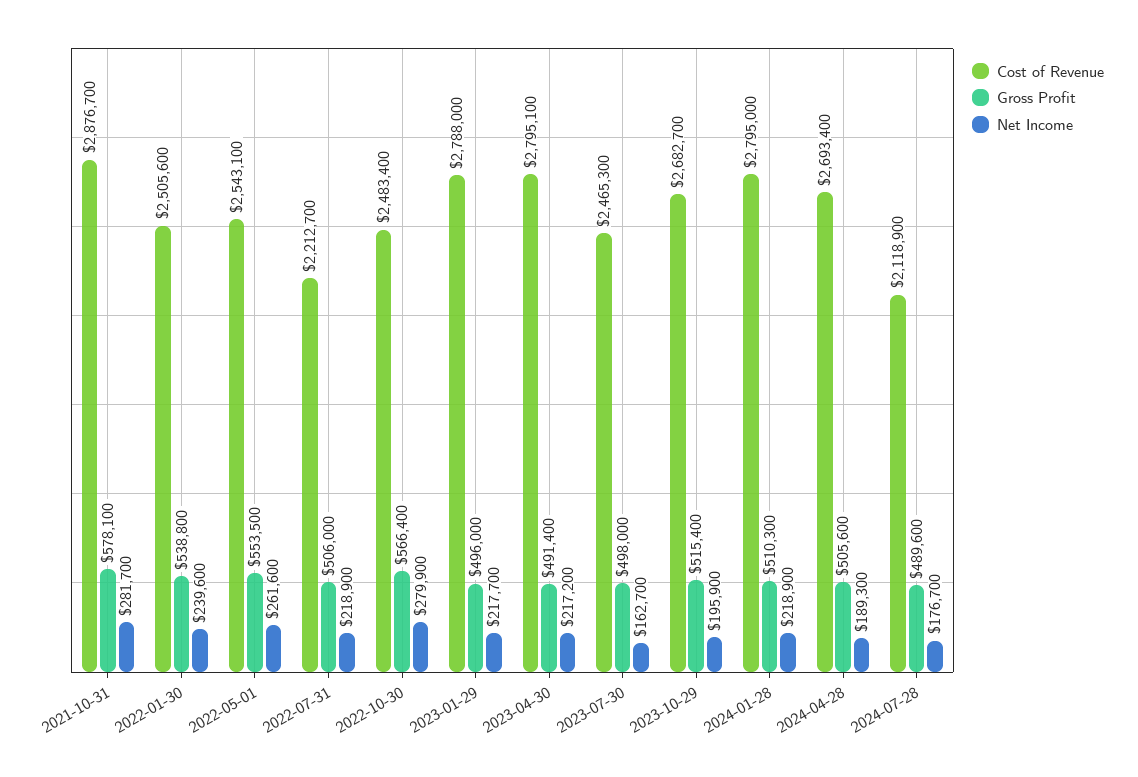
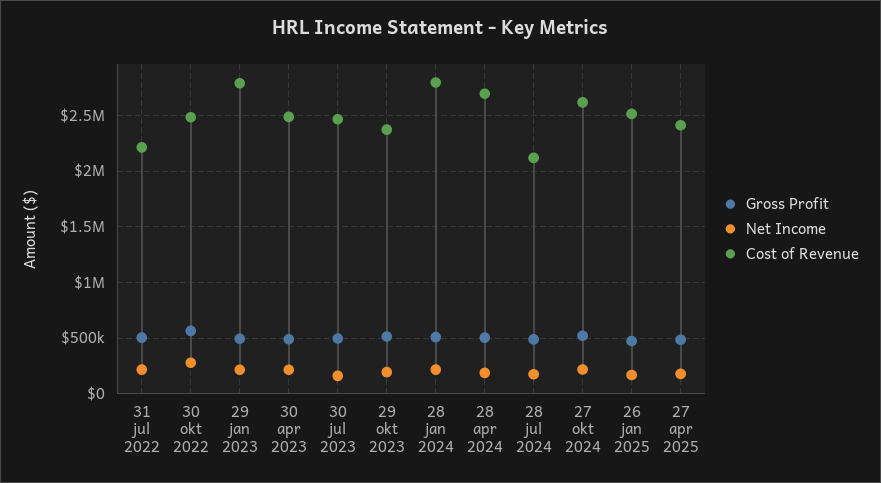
Cost of Revenue, 2021-10-31: 2876700 -> none
Gross Profit, 2021-10-31: 578100 -> none
Net Income, 2021-10-31: 281700 -> none
Cost of Revenue, 2022-01-30: 2505600 -> none
Gross Profit, 2022-01-30: 538800 -> none
Net Income, 2022-01-30: 239600 -> none
Cost of Revenue, 2022-05-01: 2543100 -> none
Gross Profit, 2022-05-01: 553500 -> none
Net Income, 2022-05-01: 261600 -> none
Cost of Revenue, 2023-04-30: 2795100 -> 2500000
Cost of Revenue, 2023-10-29: 2682700 -> 2400000
Gross Profit, 27 okt 2024: none -> 500000
Net Income, 27 okt 2024: none -> 200000
Cost of Revenue, 27 okt 2024: none -> 2600000
Gross Profit, 26 jan 2025: none -> 500000
Net Income, 26 jan 2025: none -> 200000
Cost of Revenue, 26 jan 2025: none -> 2500000
Gross Profit, 27 apr 2025: none -> 500000
Net Income, 27 apr 2025: none -> 200000
Cost of Revenue, 27 apr 2025: none -> 2400000

